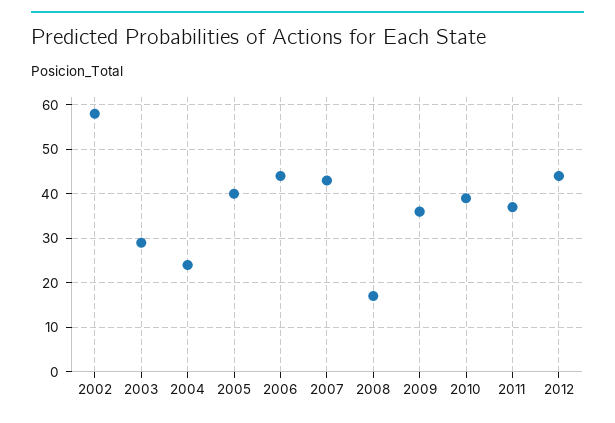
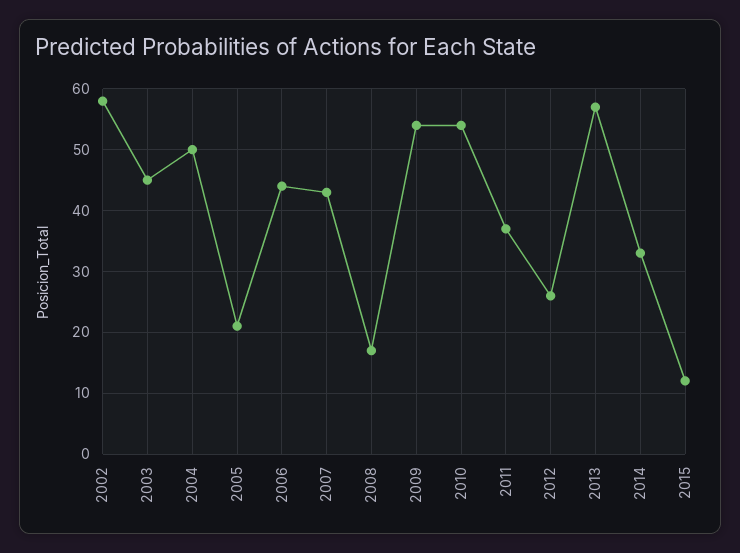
2003: 30 -> 45
2004: 25 -> 50
2005: 40 -> 21
2009: 35 -> 54
2010: 40 -> 54
2012: 45 -> 26
2013: none -> 57
2014: none -> 33
2015: none -> 12

